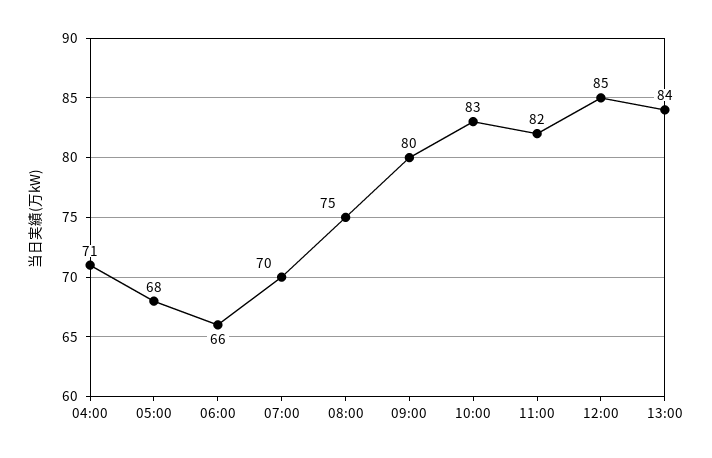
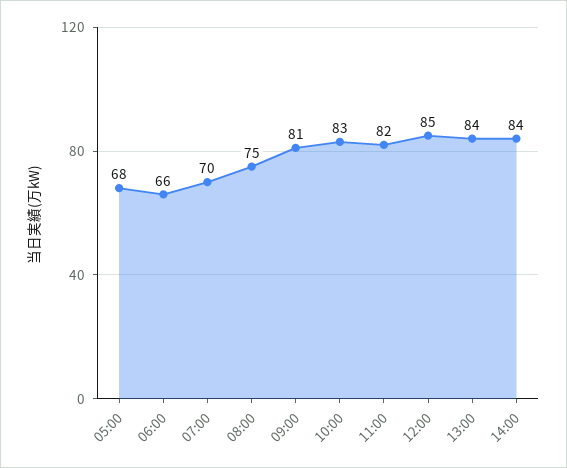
04:00: 71 -> none
09:00: 80 -> 81
14:00: none -> 84

